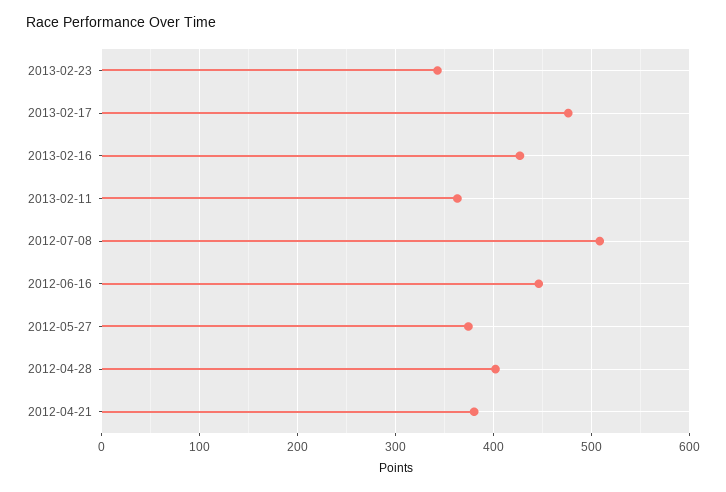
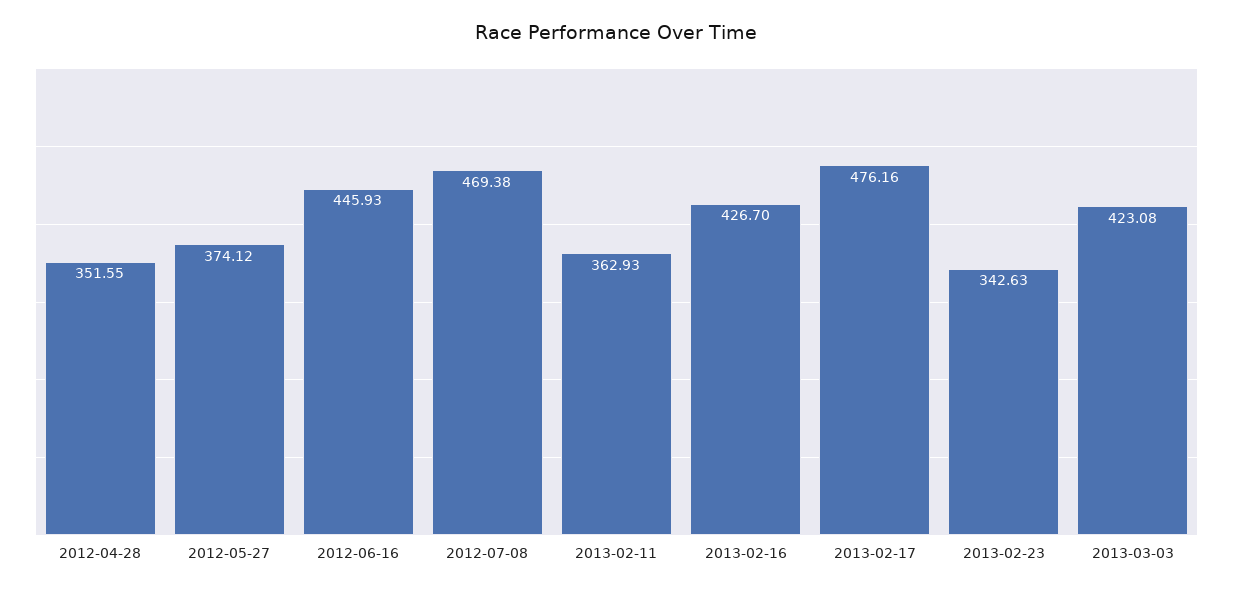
2012-07-08: 510 -> 469.38
2012-04-28: 400 -> 351.55
2012-04-21: 380 -> none
2013-03-03: none -> 423.08

